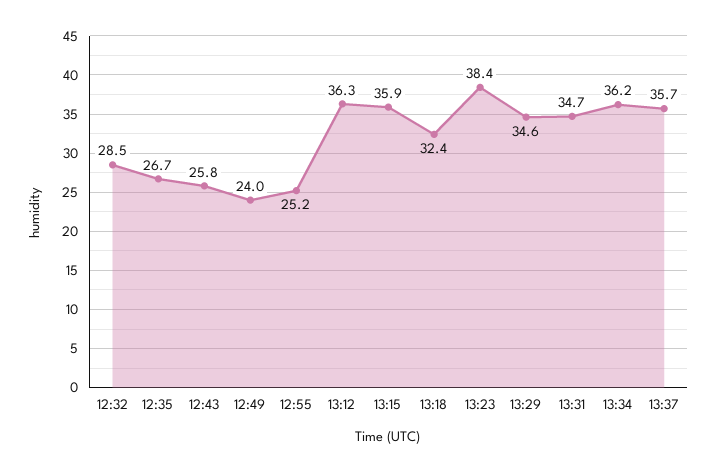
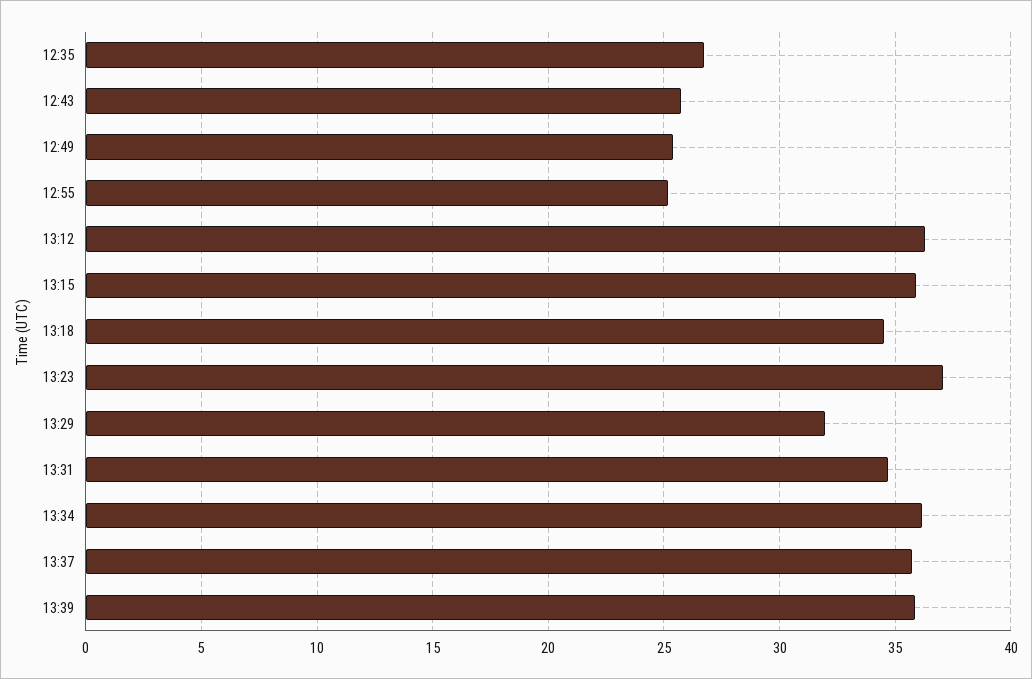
12:32: 28.5 -> none
12:49: 24 -> 25.5
13:18: 32.4 -> 34.5
13:23: 38.4 -> 37
13:29: 34.6 -> 32
13:39: none -> 36

